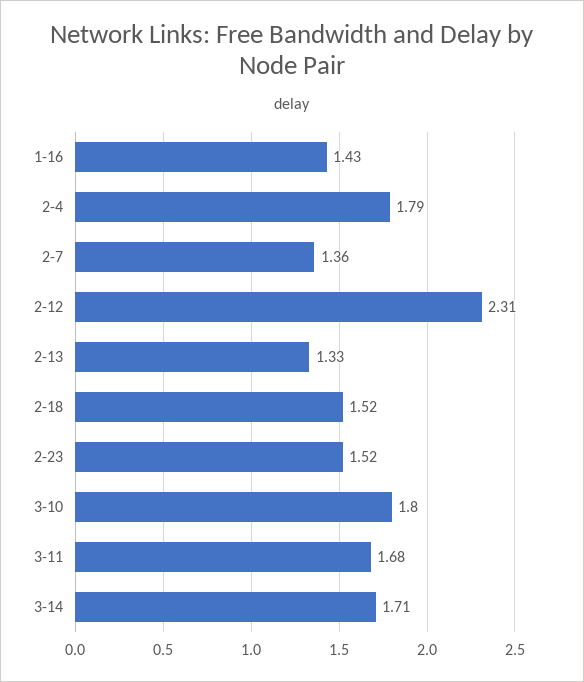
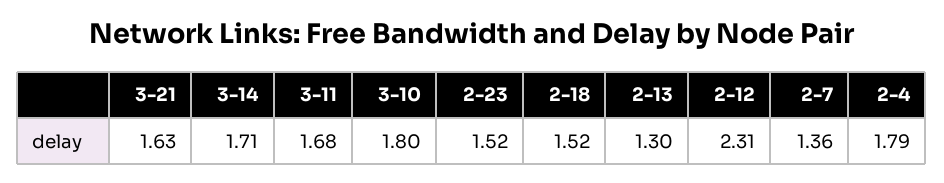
1-16: 1.43 -> none
2-13: 1.33 -> 1.3
3-21: none -> 1.63

